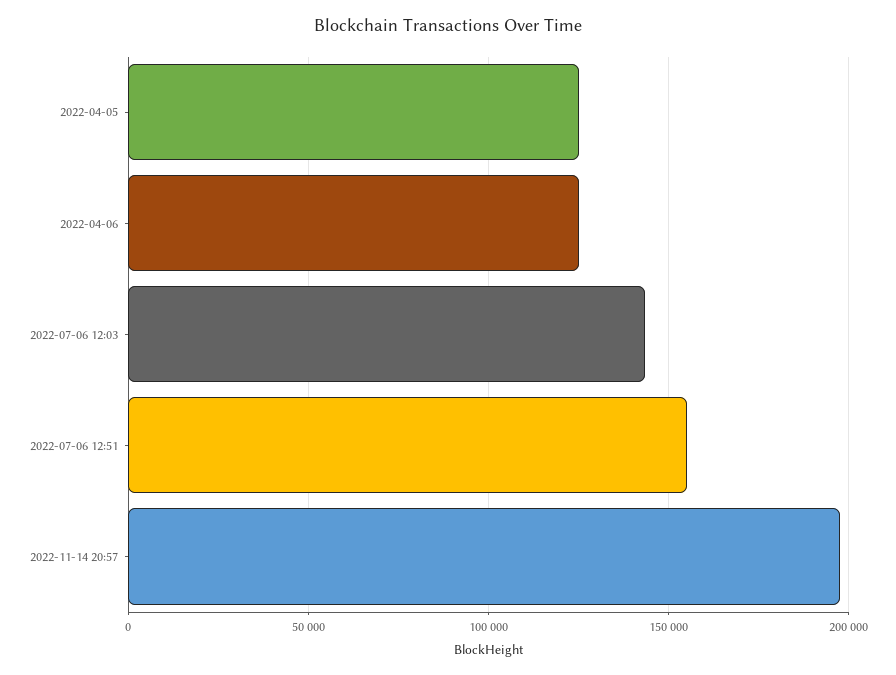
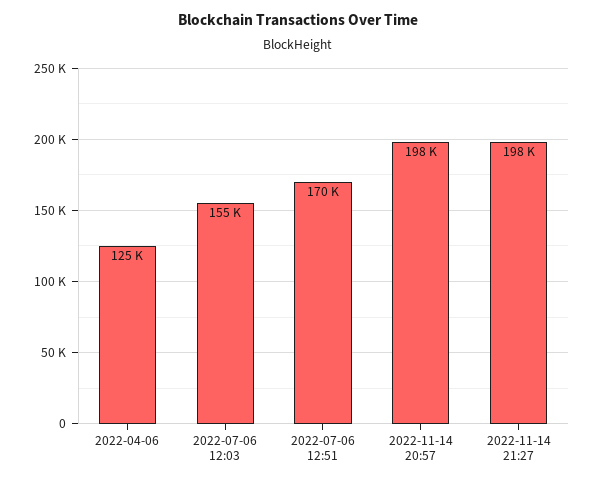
2022-04-05: 125000 -> none
2022-07-06 12:03: 145000 -> 155000
2022-07-06 12:51: 155000 -> 170000
2022-11-14 21:27: none -> 198000

